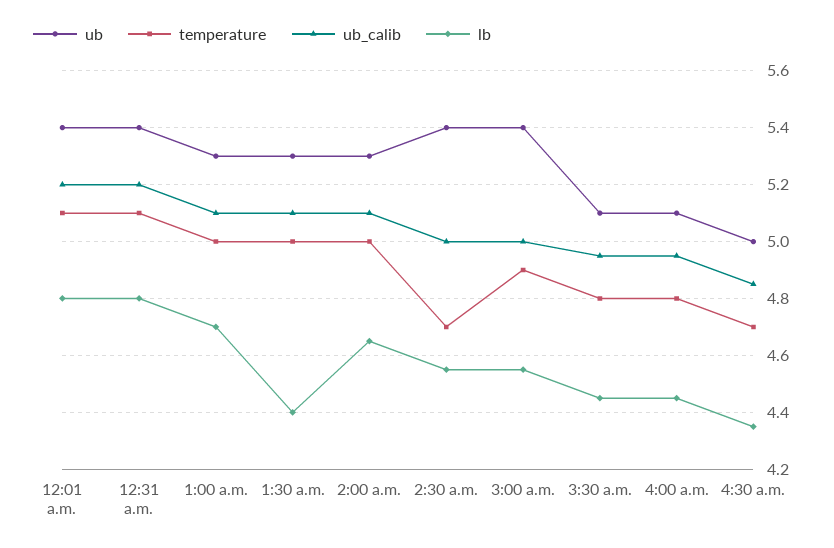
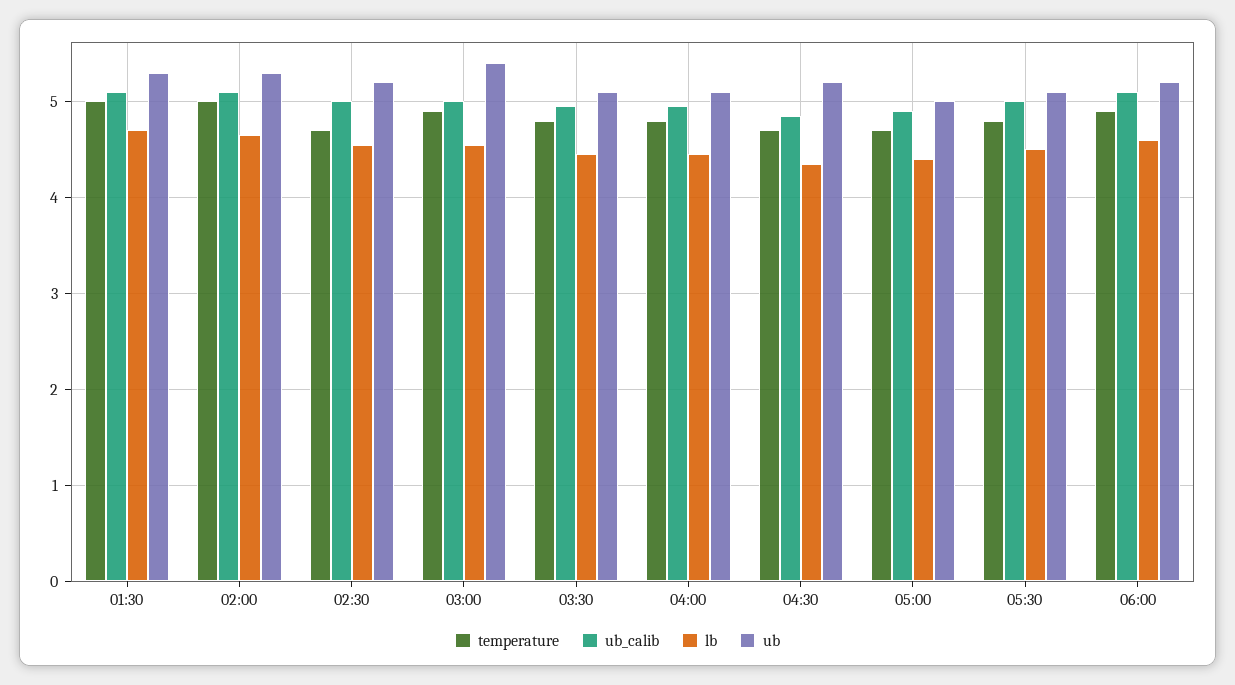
ub, 12:01 a.m.: 5.4 -> none
temperature, 12:01 a.m.: 5.1 -> none
ub_calib, 12:01 a.m.: 5.2 -> none
lb, 12:01 a.m.: 4.8 -> none
ub, 12:31 a.m.: 5.4 -> none
temperature, 12:31 a.m.: 5.1 -> none
ub_calib, 12:31 a.m.: 5.2 -> none
lb, 12:31 a.m.: 4.8 -> none
ub, 1:00 a.m.: 5.3 -> none
temperature, 1:00 a.m.: 5 -> none
ub_calib, 1:00 a.m.: 5.1 -> none
lb, 1:00 a.m.: 4.7 -> none
lb, 1:30 a.m.: 4.4 -> 4.7
ub, 2:30 a.m.: 5.4 -> 5.2
ub, 4:30 a.m.: 5 -> 5.2
temperature, 05:00: none -> 4.7
ub_calib, 05:00: none -> 4.9
lb, 05:00: none -> 4.4
ub, 05:00: none -> 5
temperature, 05:30: none -> 4.8
ub_calib, 05:30: none -> 5
lb, 05:30: none -> 4.5
ub, 05:30: none -> 5.1
temperature, 06:00: none -> 4.9
ub_calib, 06:00: none -> 5.1
lb, 06:00: none -> 4.6
ub, 06:00: none -> 5.2

